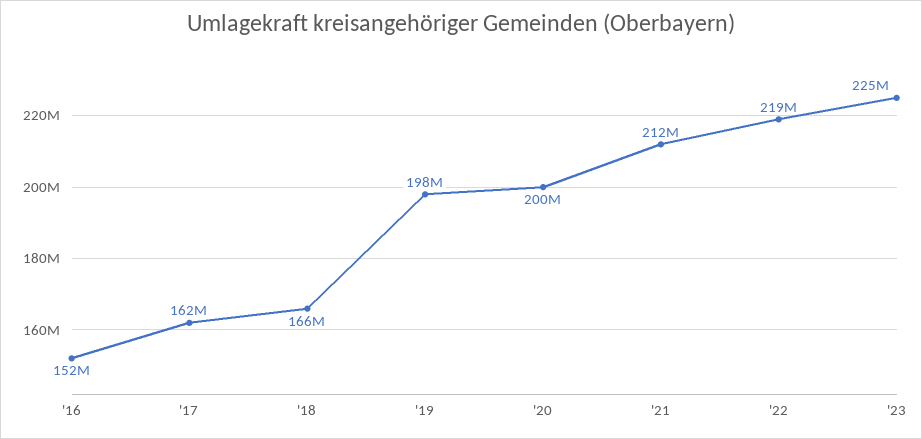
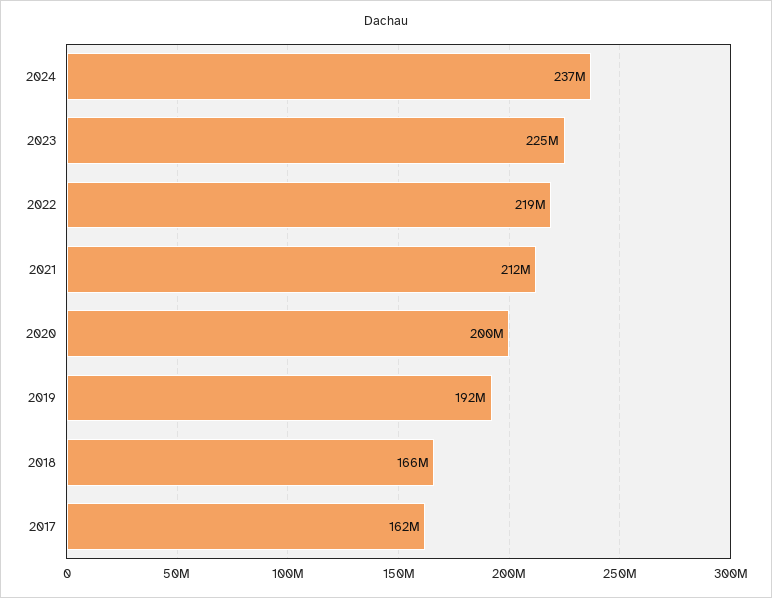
'16: 152000000 -> none
'19: 198000000 -> 192000000
2024: none -> 237000000

